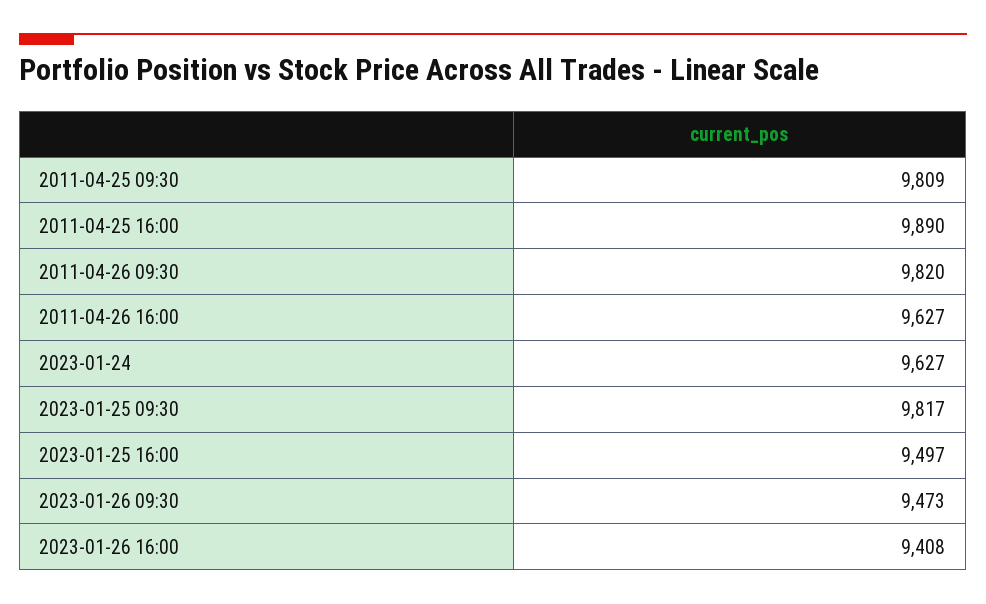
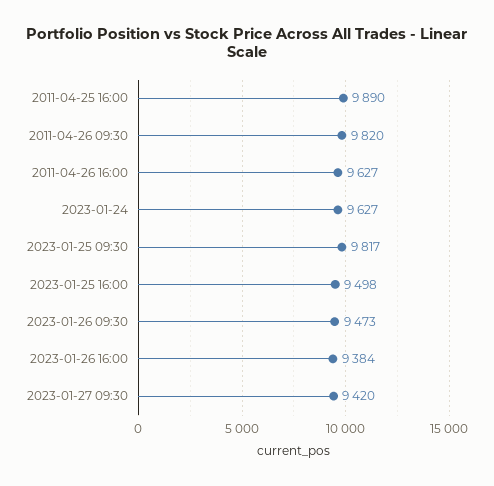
2011-04-25 09:30: 9809 -> none
2023-01-25 16:00: 9497 -> 9498
2023-01-26 16:00: 9408 -> 9384
2023-01-27 09:30: none -> 9420

